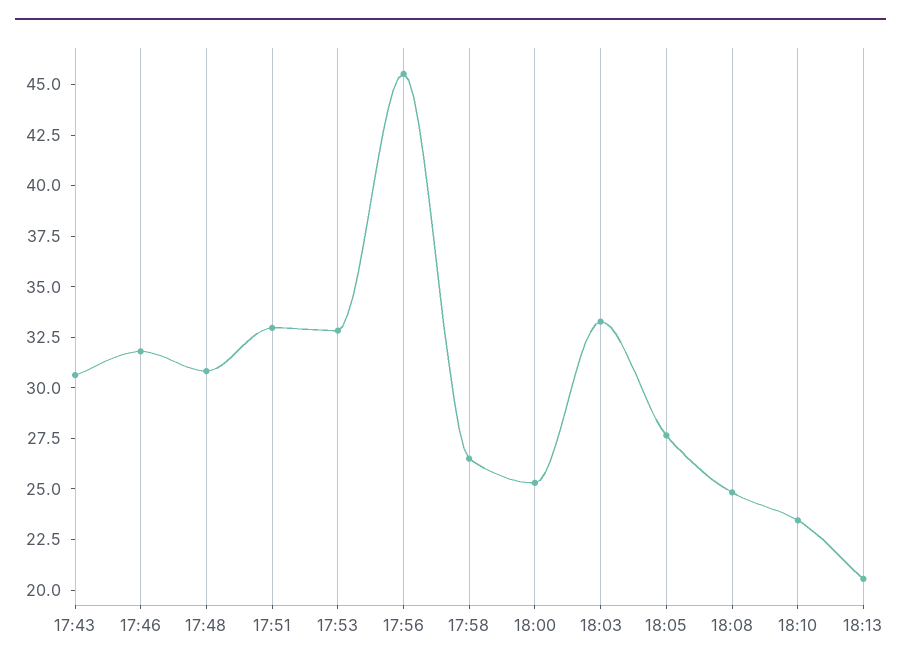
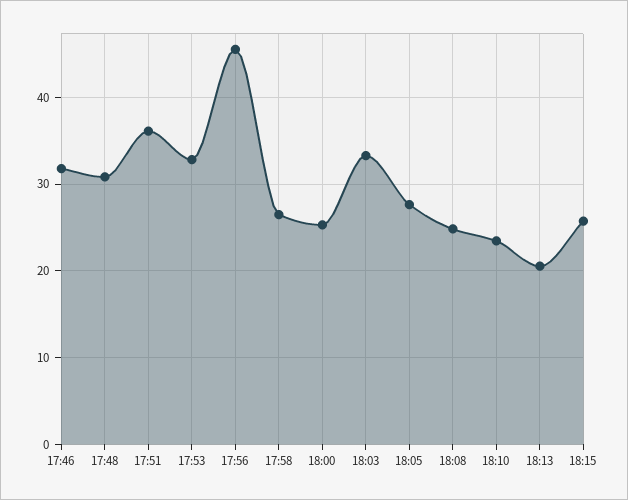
17:43: 30.5 -> none
17:51: 33 -> 36
18:15: none -> 26

